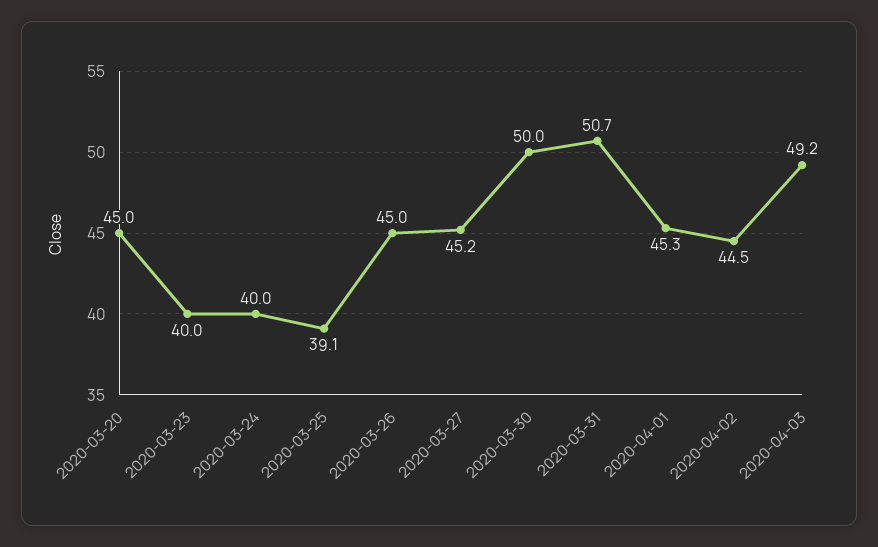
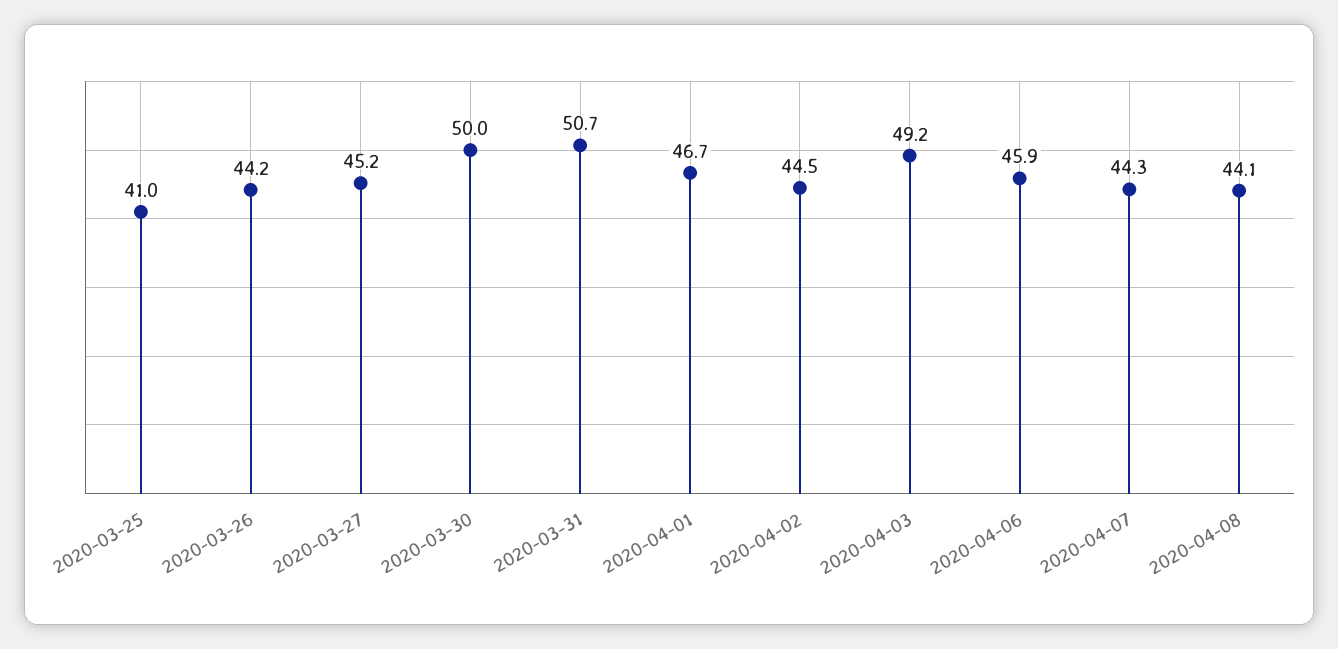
2020-03-20: 45 -> none
2020-03-23: 40 -> none
2020-03-24: 40 -> none
2020-03-25: 39.1 -> 41
2020-03-26: 45 -> 44.2
2020-04-01: 45.3 -> 46.7
2020-04-06: none -> 45.9
2020-04-07: none -> 44.3
2020-04-08: none -> 44.1

